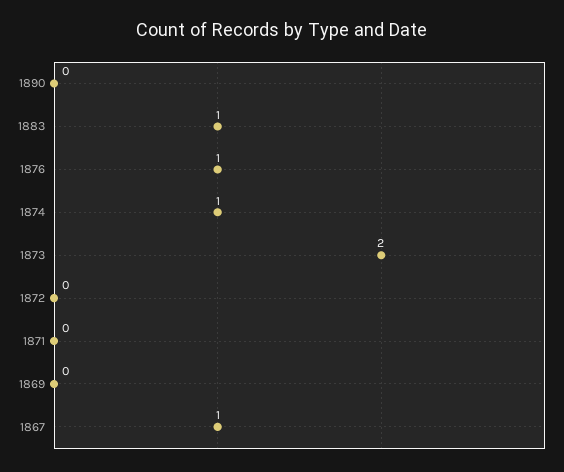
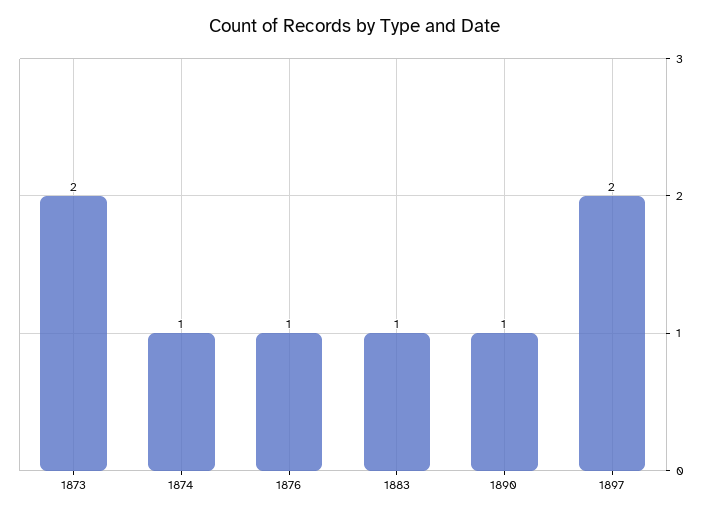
1890: 0 -> 1
1872: 0 -> none
1871: 0 -> none
1869: 0 -> none
1867: 1 -> none
1897: none -> 2

